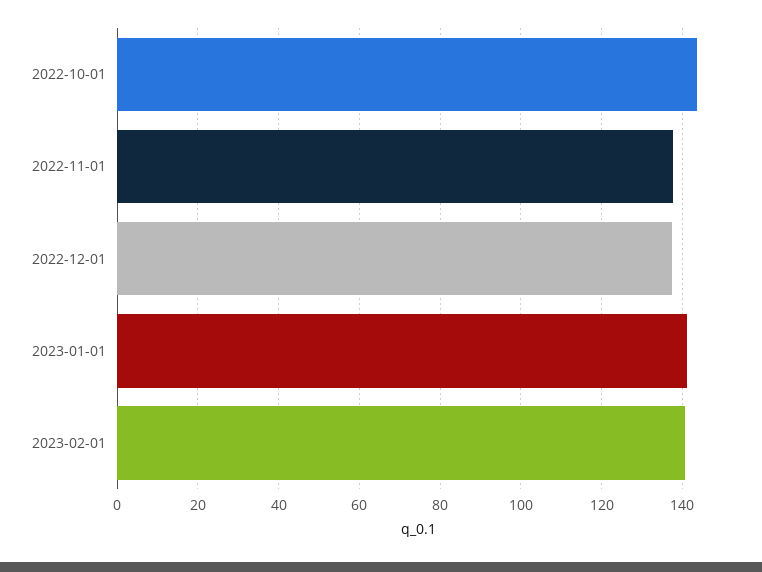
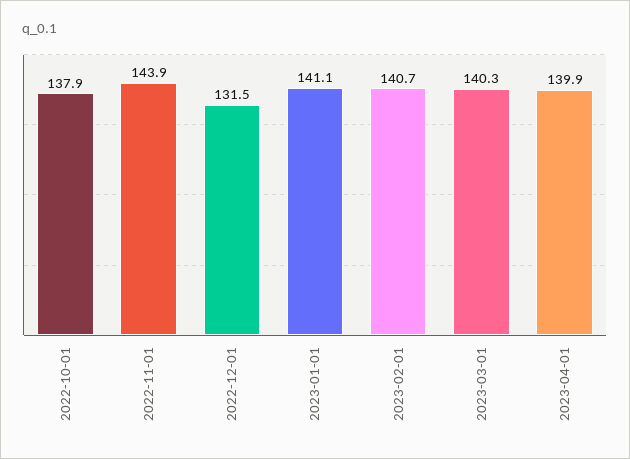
2022-10-01: 144 -> 137.9
2022-11-01: 138 -> 143.9
2022-12-01: 138 -> 131.5
2023-03-01: none -> 140.3
2023-04-01: none -> 139.9

